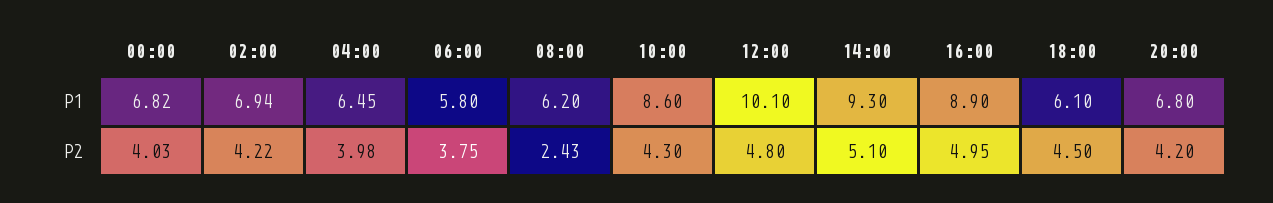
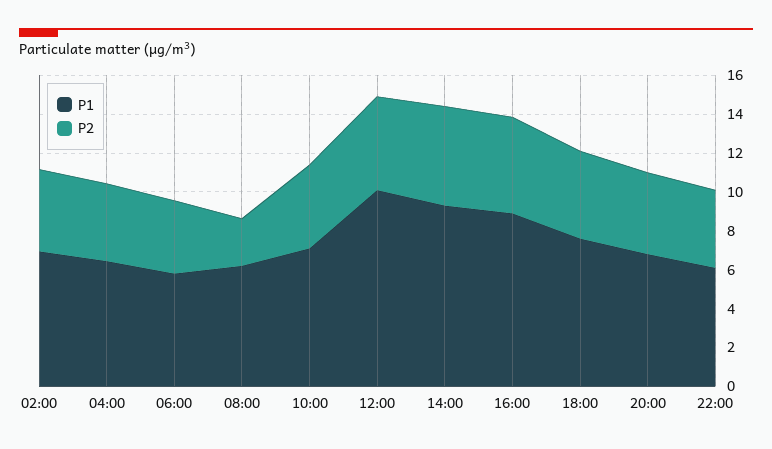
P1, 00:00: 6.82 -> none
P1, 10:00: 8.6 -> 7
P1, 18:00: 6.1 -> 7.5
P2, 00:00: 4.03 -> none
P1, 22:00: none -> 6
P2, 22:00: none -> 4

